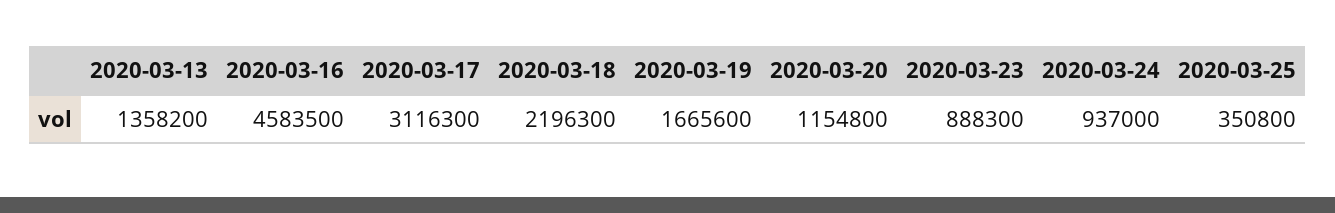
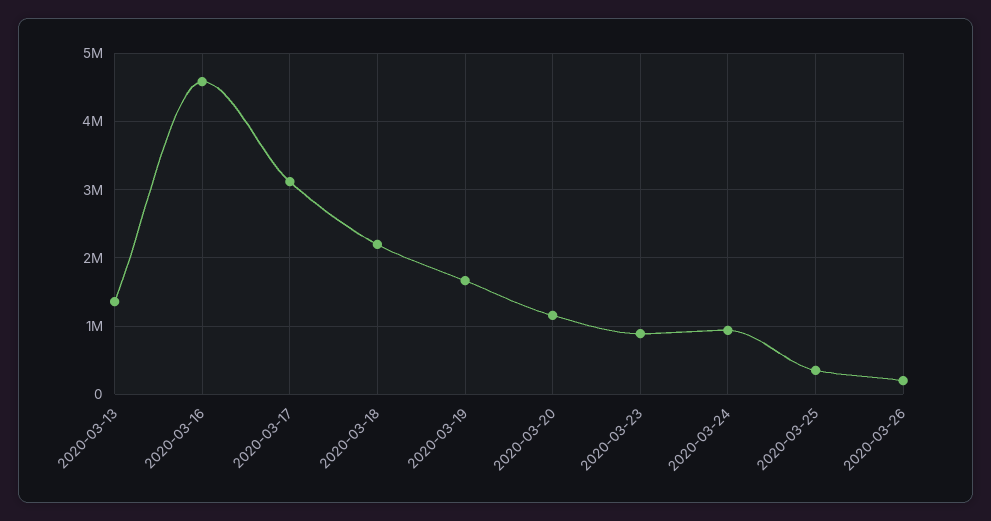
2020-03-26: none -> 200000

